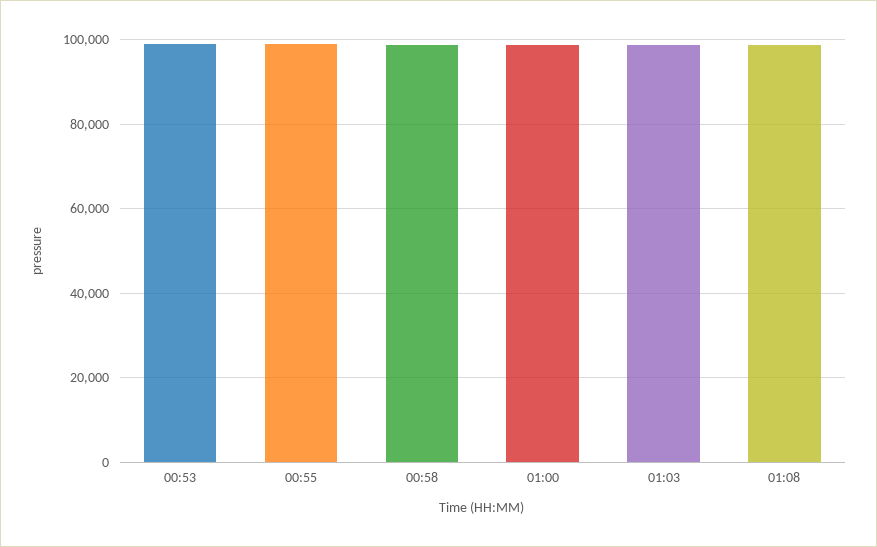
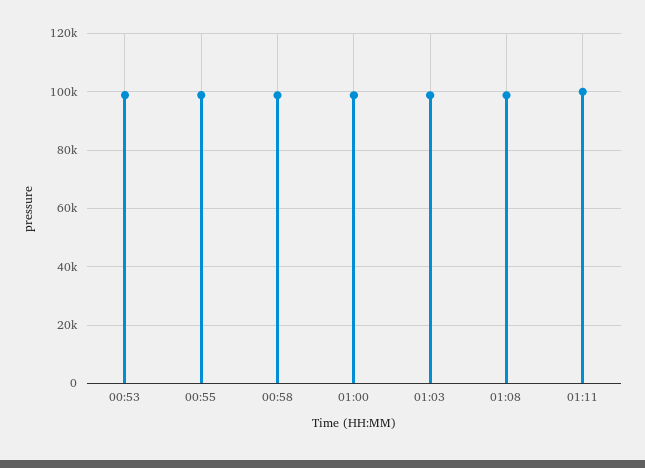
01:11: none -> 100000

